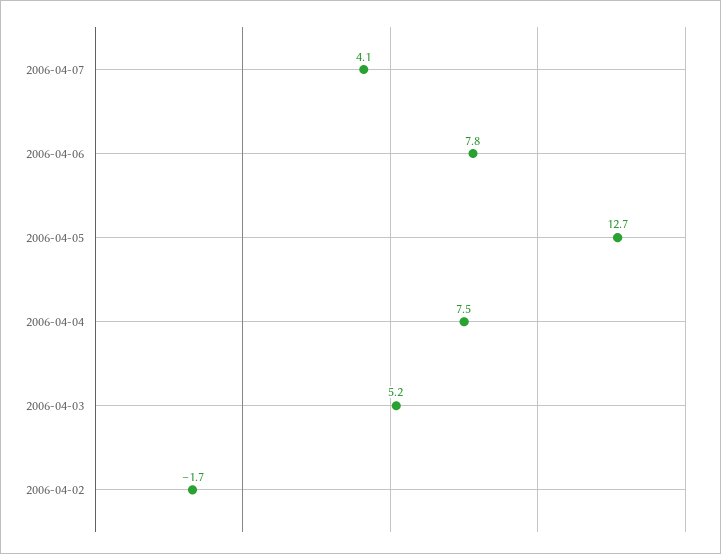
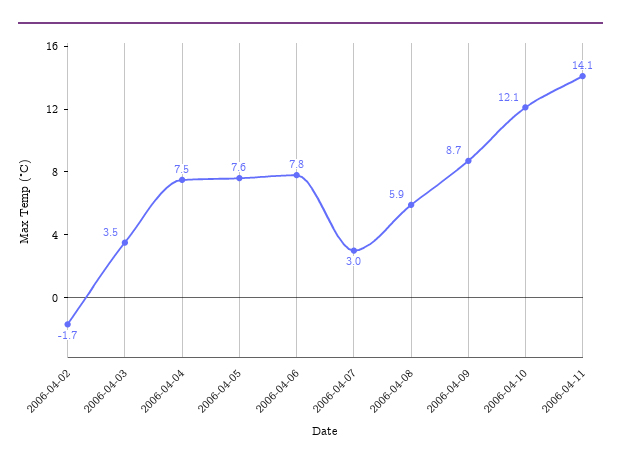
2006-04-07: 4.1 -> 3
2006-04-05: 12.7 -> 7.6
2006-04-03: 5.2 -> 3.5
2006-04-08: none -> 5.9
2006-04-09: none -> 8.7
2006-04-10: none -> 12.1
2006-04-11: none -> 14.1

